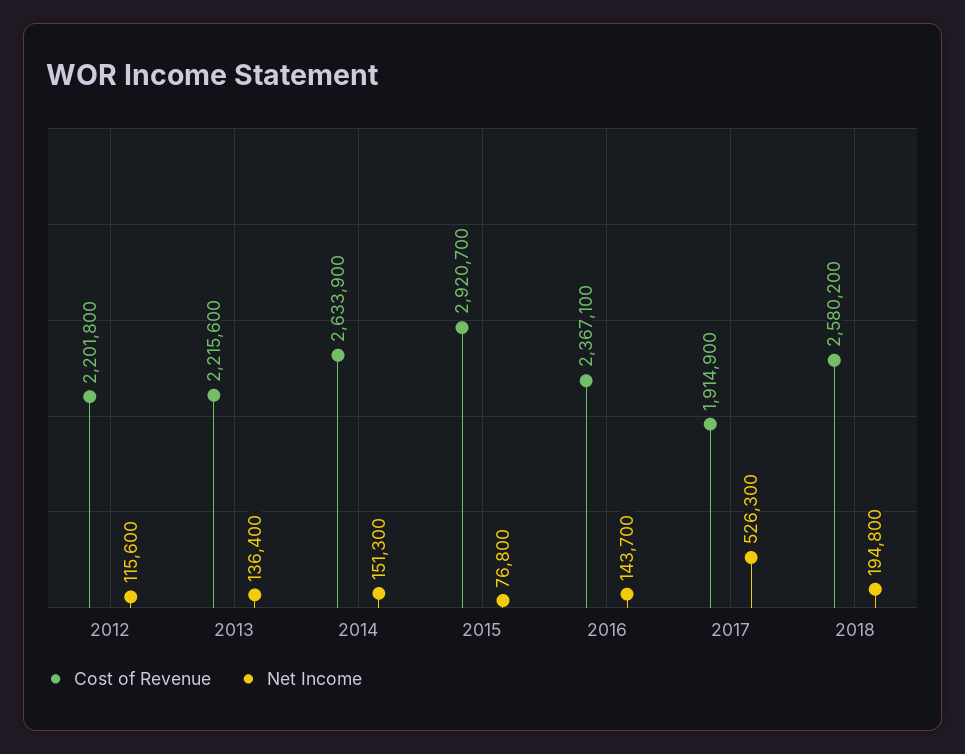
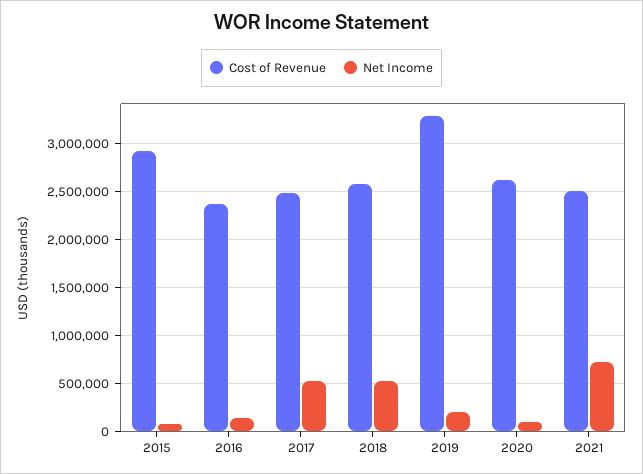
Cost of Revenue, 2012: 2201800 -> none
Net Income, 2012: 115600 -> none
Cost of Revenue, 2013: 2215600 -> none
Net Income, 2013: 136400 -> none
Cost of Revenue, 2014: 2633900 -> none
Net Income, 2014: 151300 -> none
Cost of Revenue, 2017: 1914900 -> 2500000
Net Income, 2018: 194800 -> 500000
Cost of Revenue, 2019: none -> 3300000
Net Income, 2019: none -> 200000
Cost of Revenue, 2020: none -> 2600000
Net Income, 2020: none -> 100000
Cost of Revenue, 2021: none -> 2500000
Net Income, 2021: none -> 700000

